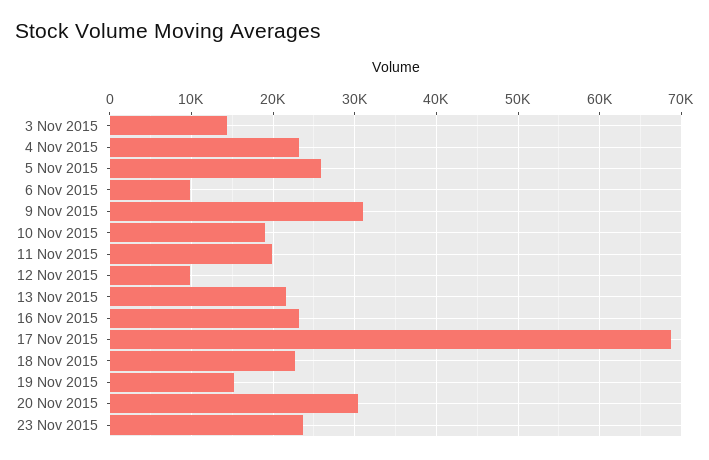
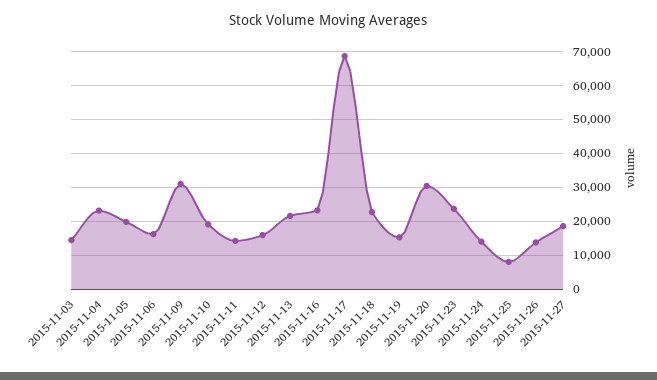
5 Nov 2015: 26000 -> 20000
6 Nov 2015: 10000 -> 16000
11 Nov 2015: 20000 -> 14000
12 Nov 2015: 10000 -> 16000
2015-11-24: none -> 14000
2015-11-25: none -> 8000
2015-11-26: none -> 14000
2015-11-27: none -> 18000

